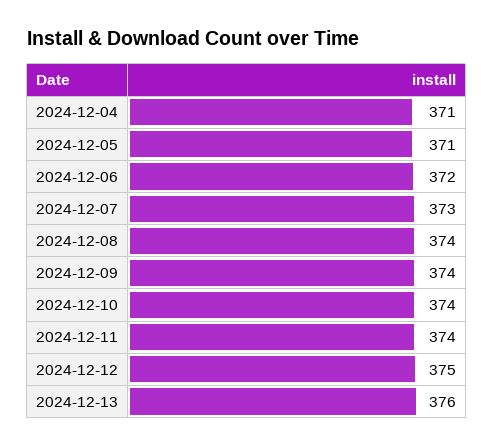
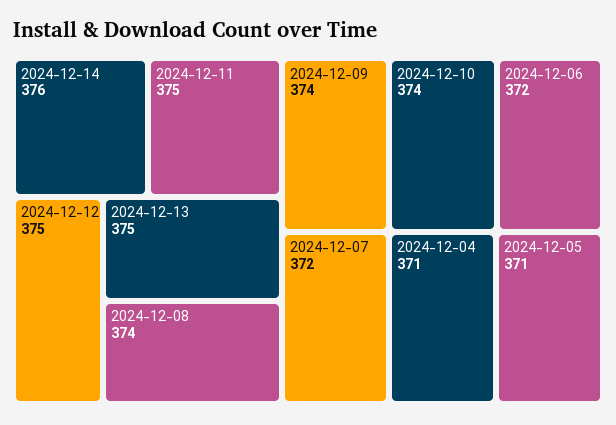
2024-12-07: 373 -> 372
2024-12-11: 374 -> 375
2024-12-13: 376 -> 375
2024-12-14: none -> 376

